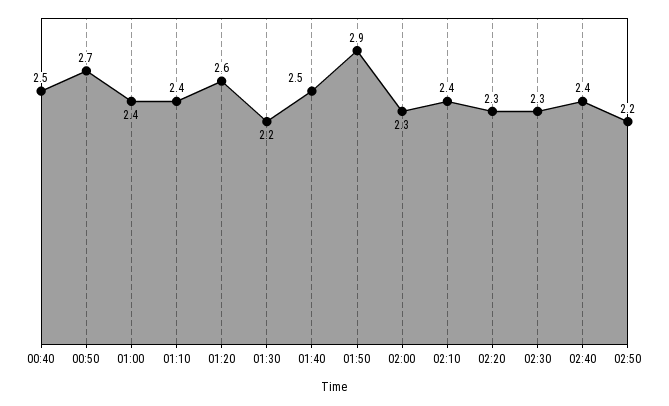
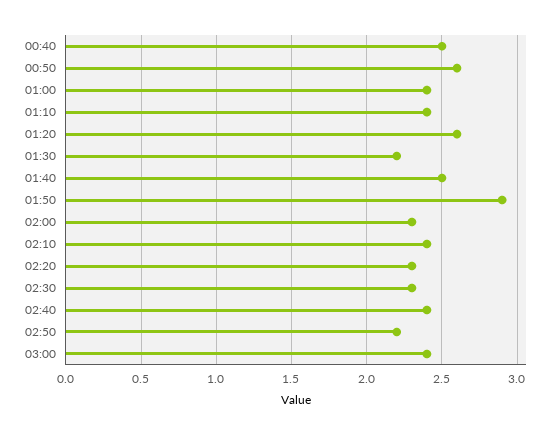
00:50: 2.7 -> 2.6
03:00: none -> 2.4

